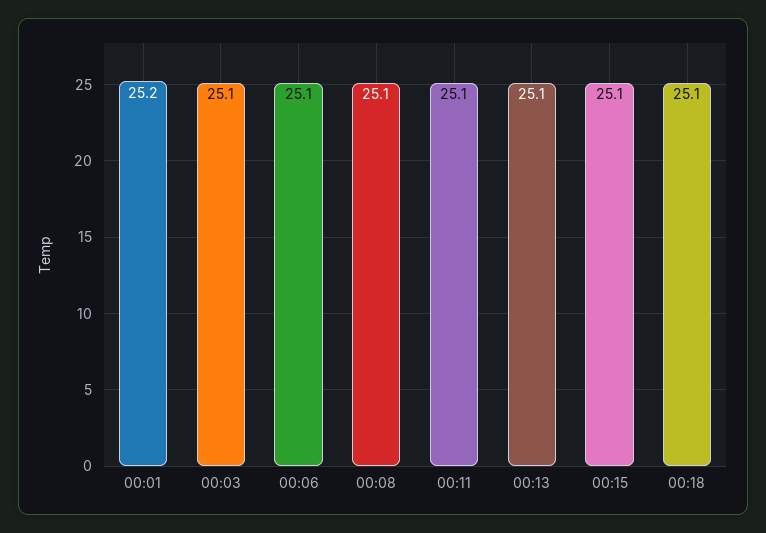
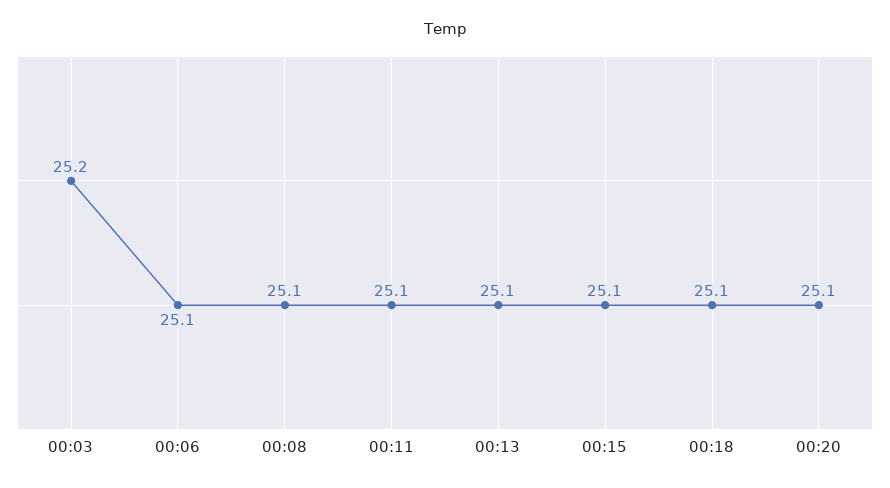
00:01: 25.2 -> none
00:03: 25.1 -> 25.2
00:20: none -> 25.1

